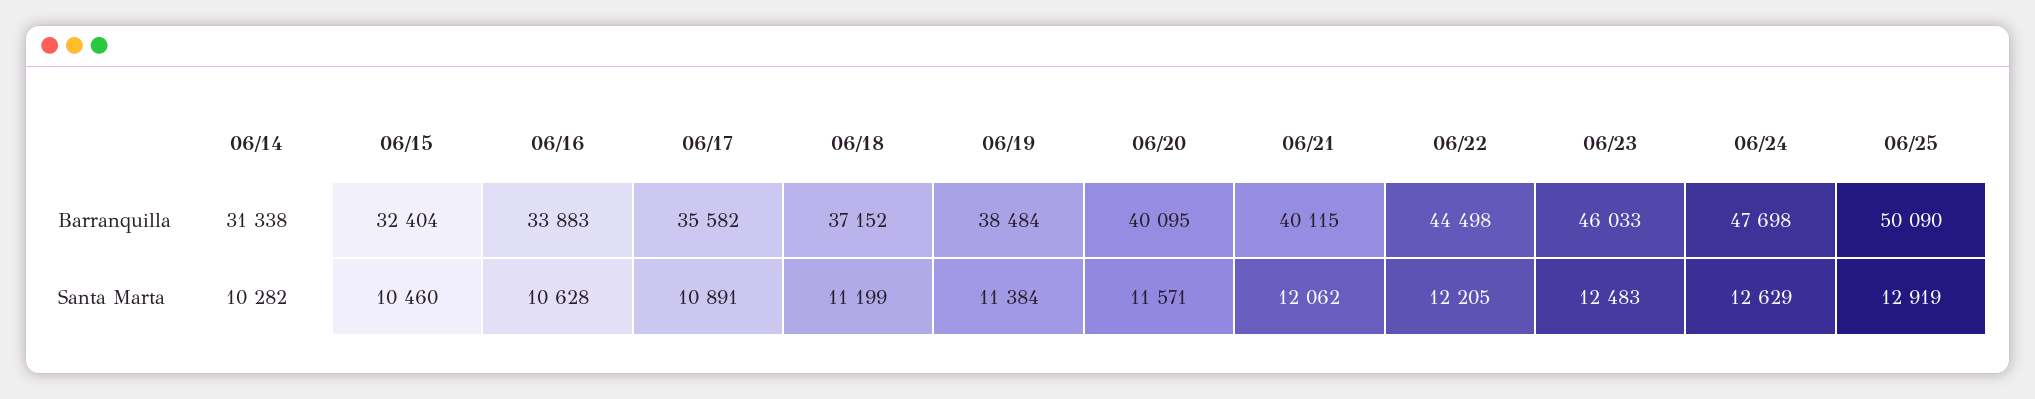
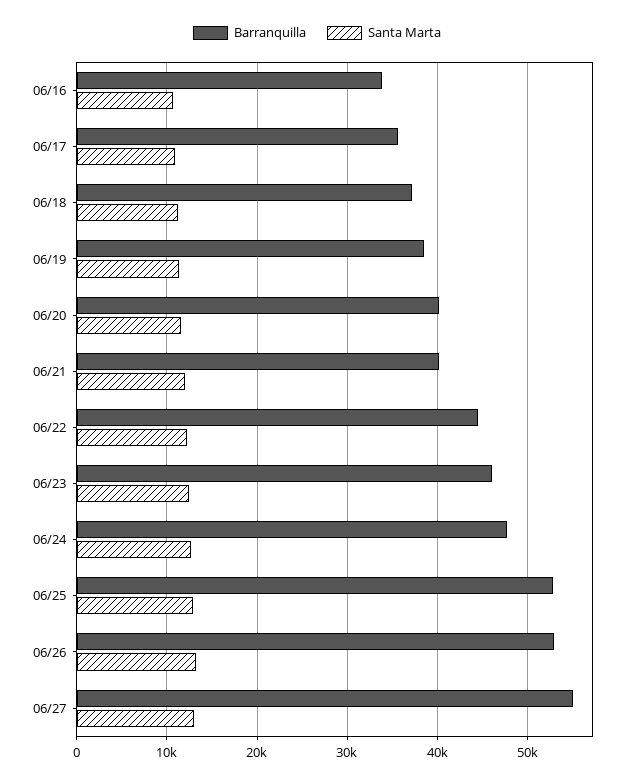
Barranquilla, 06/14: 31338 -> none
Barranquilla, 06/15: 32404 -> none
Barranquilla, 06/25: 50090 -> 53000
Santa Marta, 06/14: 10282 -> none
Santa Marta, 06/15: 10460 -> none
Barranquilla, 06/26: none -> 53000
Santa Marta, 06/26: none -> 13000
Barranquilla, 06/27: none -> 55000
Santa Marta, 06/27: none -> 13000

